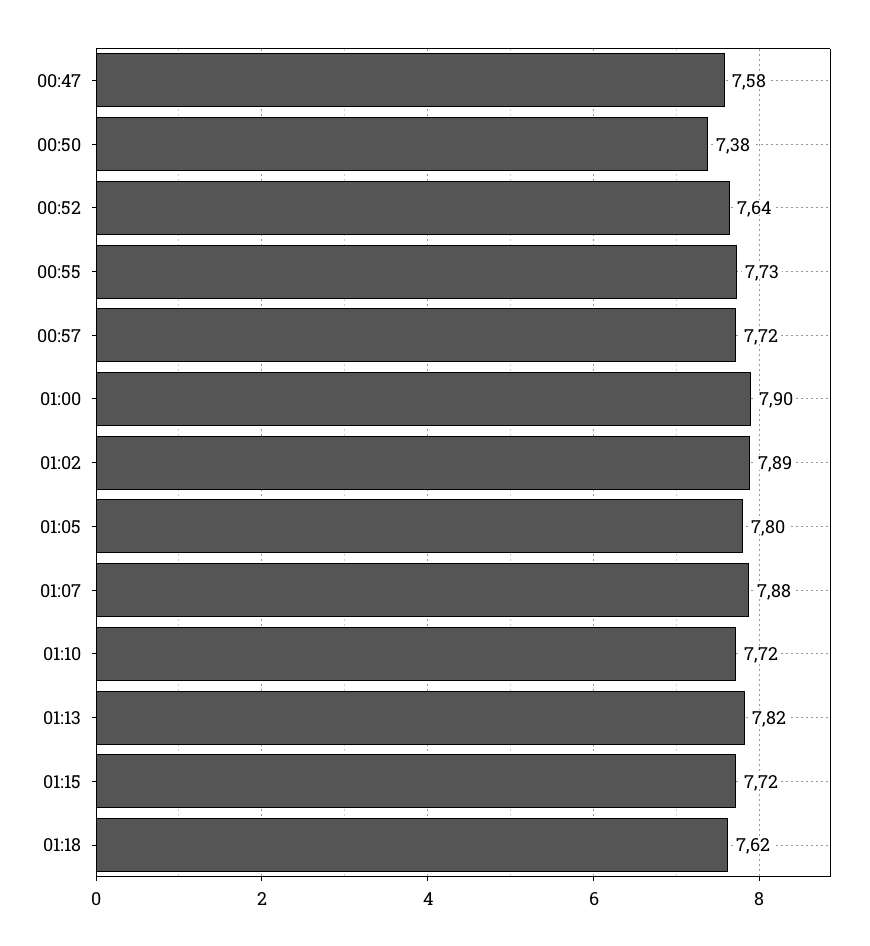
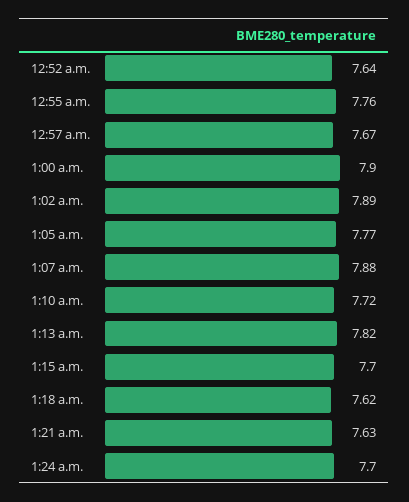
00:47: 7.58 -> none
00:50: 7.38 -> none
00:55: 7.73 -> 7.76
00:57: 7.72 -> 7.67
01:05: 7.8 -> 7.77
01:15: 7.72 -> 7.7
1:21 a.m.: none -> 7.63
1:24 a.m.: none -> 7.7

